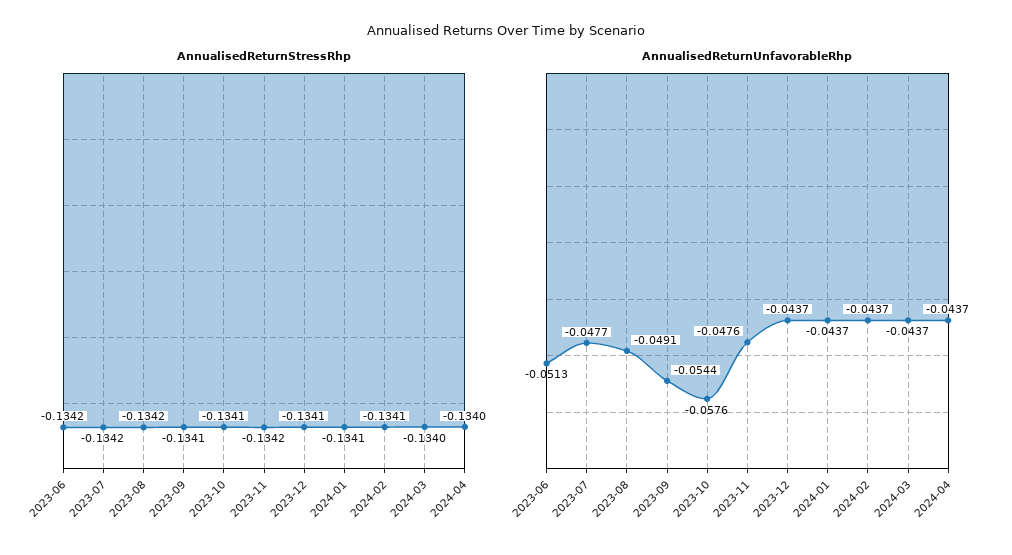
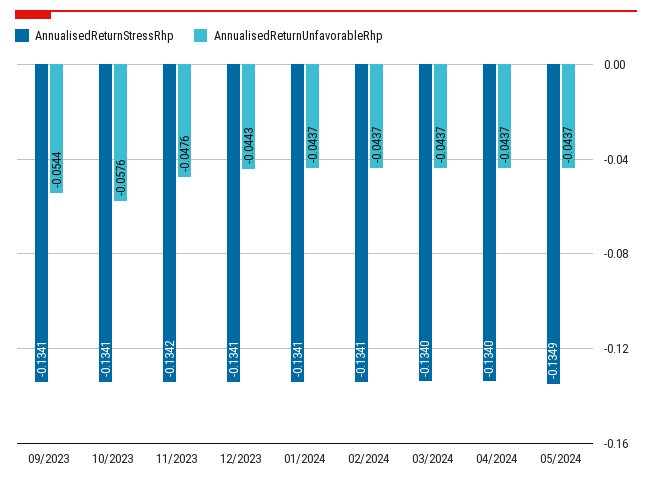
AnnualisedReturnStressRhp, 2023-06: -0.1342 -> none
AnnualisedReturnStressRhp, 2023-07: -0.1342 -> none
AnnualisedReturnStressRhp, 2023-08: -0.1342 -> none
AnnualisedReturnUnfavorableRhp, 2023-06: -0.0513 -> none
AnnualisedReturnUnfavorableRhp, 2023-07: -0.0477 -> none
AnnualisedReturnUnfavorableRhp, 2023-08: -0.0491 -> none
AnnualisedReturnUnfavorableRhp, 2023-12: -0.0437 -> -0.0443
AnnualisedReturnStressRhp, 05/2024: none -> -0.1349
AnnualisedReturnUnfavorableRhp, 05/2024: none -> -0.0437

